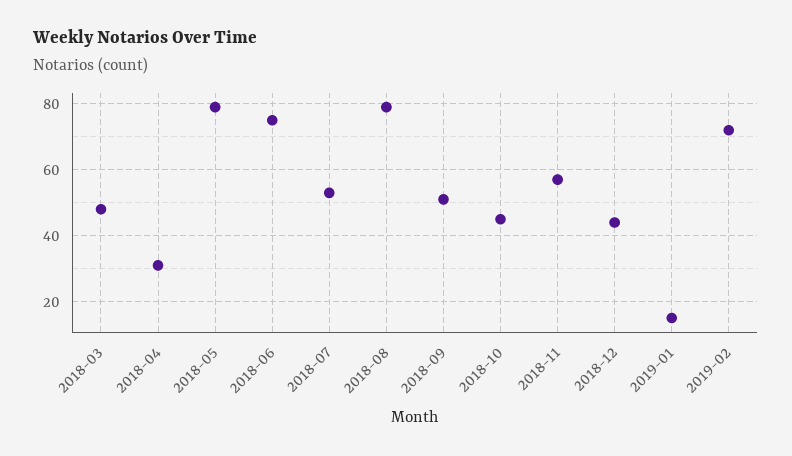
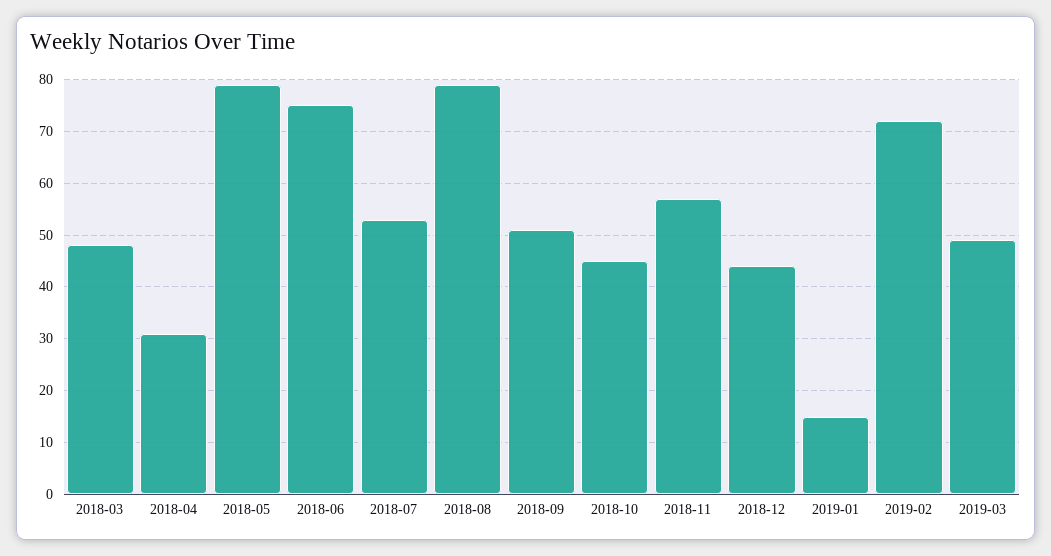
2019-03: none -> 50

